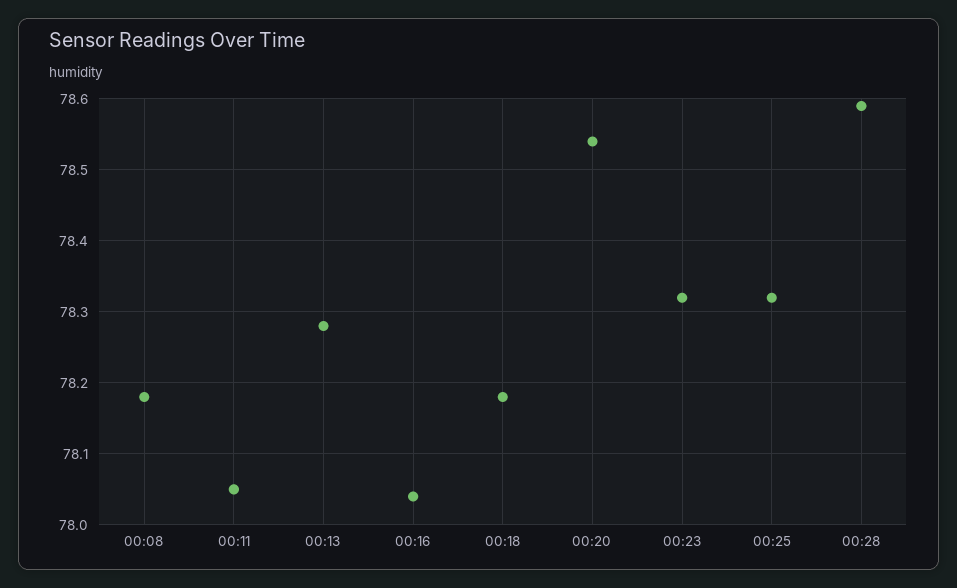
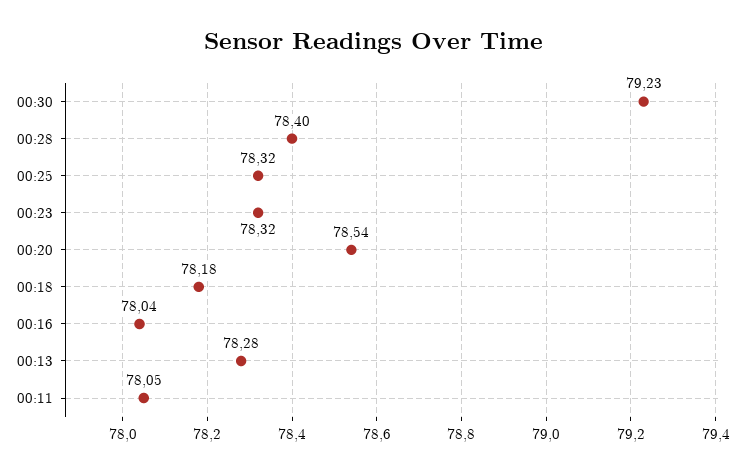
00:08: 78.18 -> none
00:28: 78.59 -> 78.4
00:30: none -> 79.23

